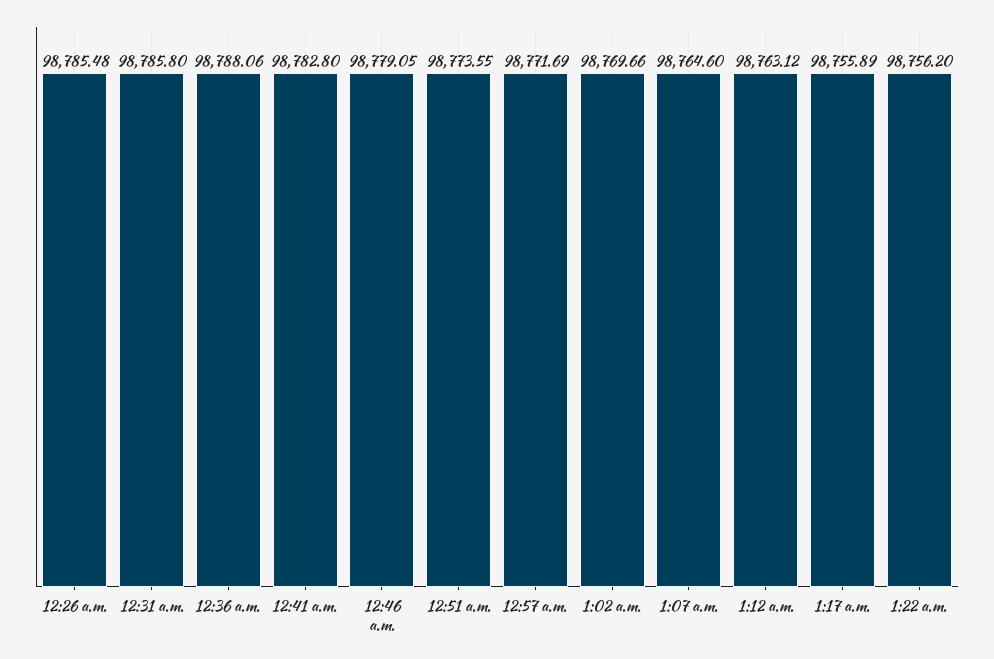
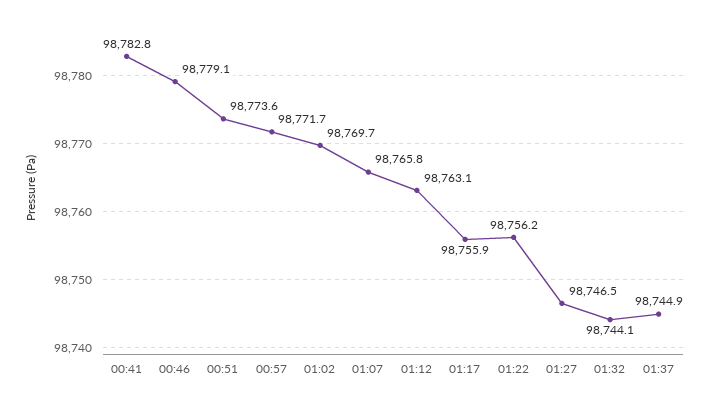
12:26 a.m.: 98785.48 -> none
12:31 a.m.: 98785.8 -> none
12:36 a.m.: 98788.06 -> none
1:07 a.m.: 98764.6 -> 98765.8
01:27: none -> 98746.5
01:32: none -> 98744.1
01:37: none -> 98744.9

